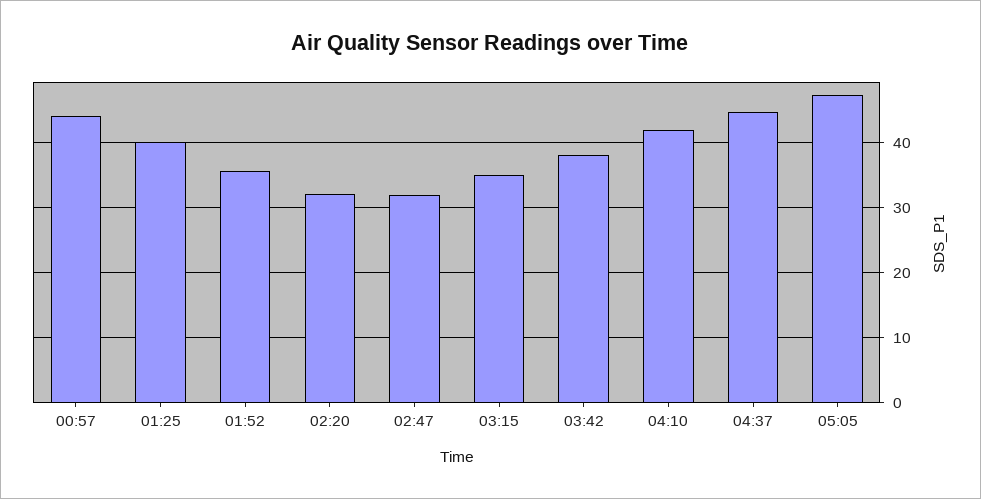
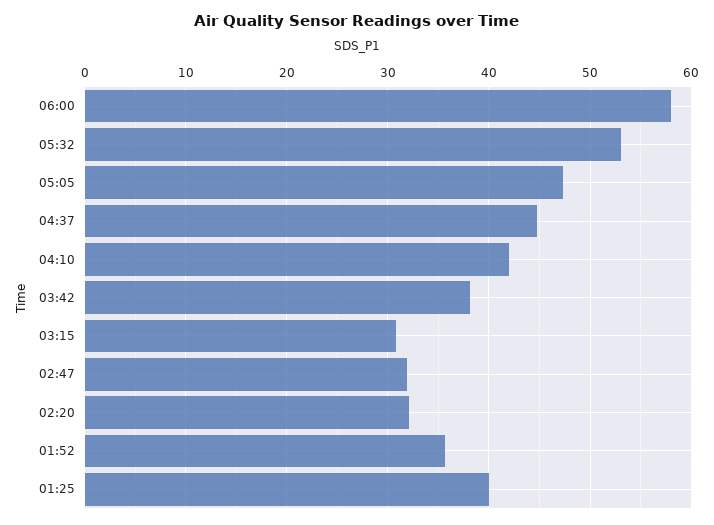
00:57: 44 -> none
03:15: 35 -> 31
06:00: none -> 58
05:32: none -> 53

